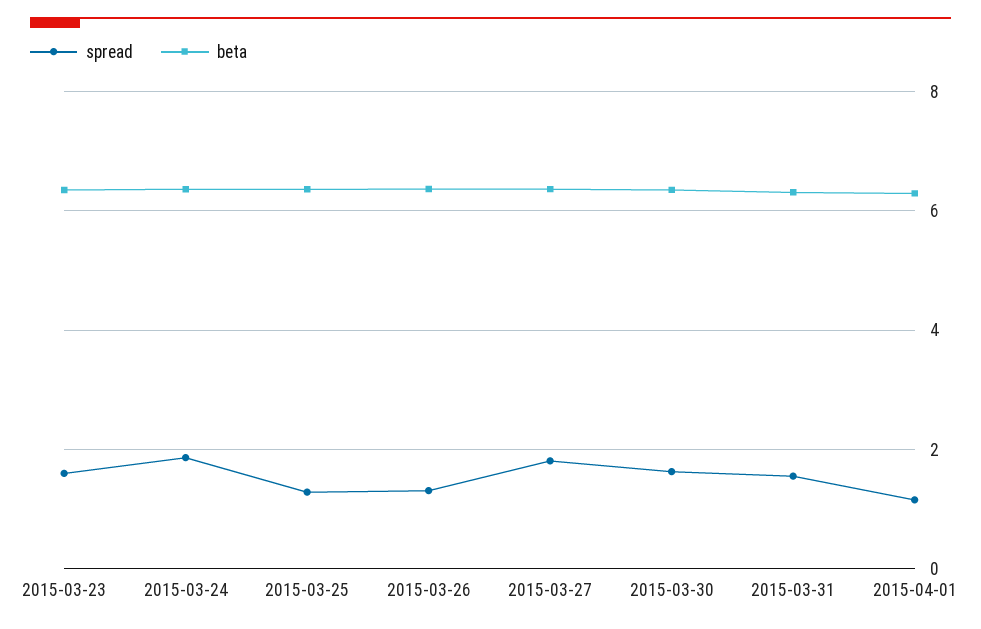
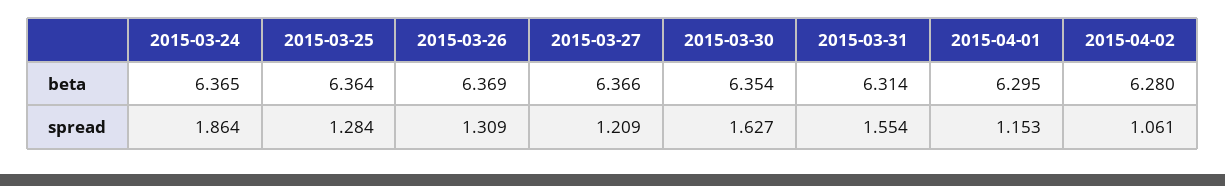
spread, 2015-03-23: 1.6 -> none
beta, 2015-03-23: 6.4 -> none
spread, 2015-03-27: 1.8 -> 1.209
beta, 2015-04-02: none -> 6.28
spread, 2015-04-02: none -> 1.061

